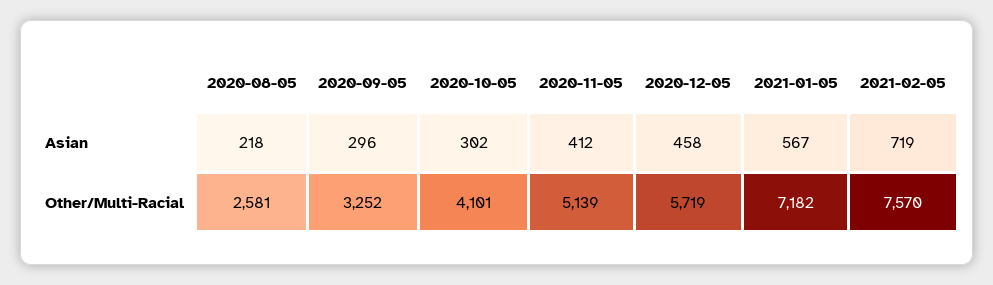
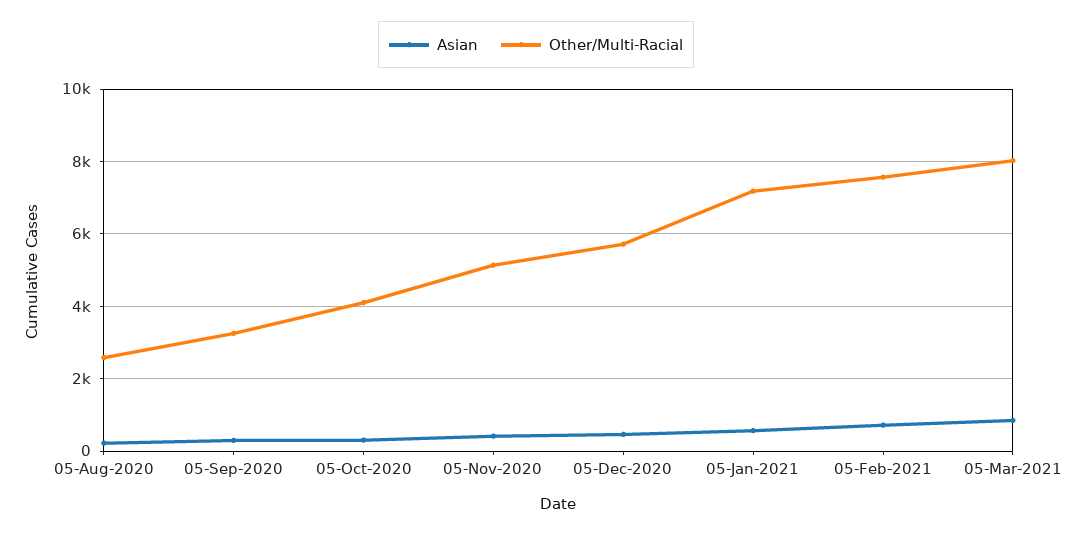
Asian, 05-Mar-2021: none -> 800
Other/Multi-Racial, 05-Mar-2021: none -> 8000

